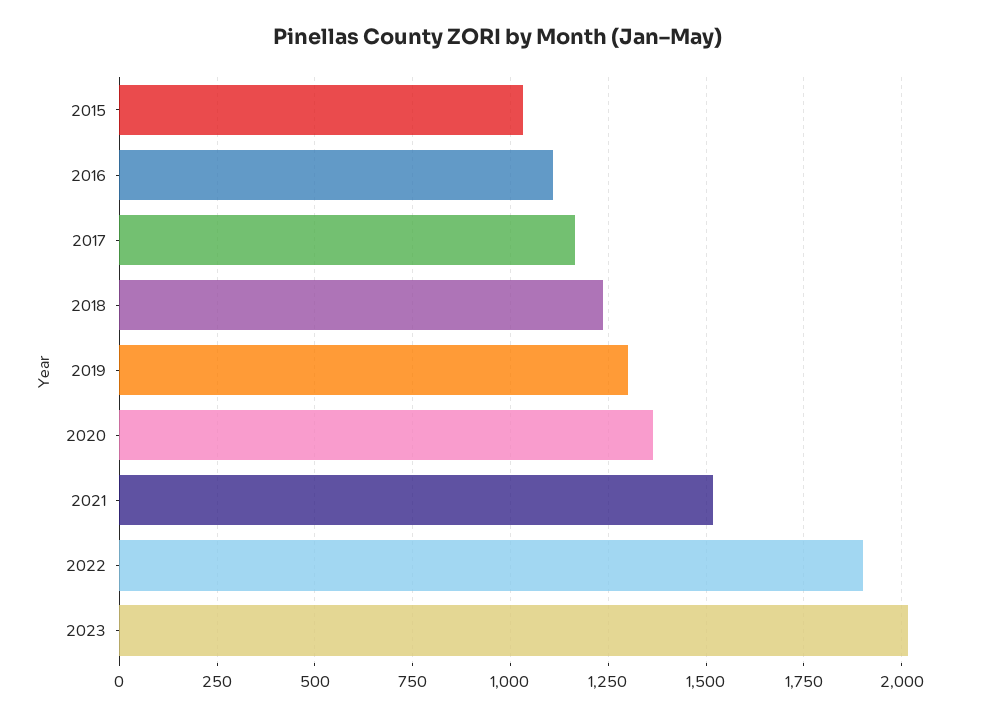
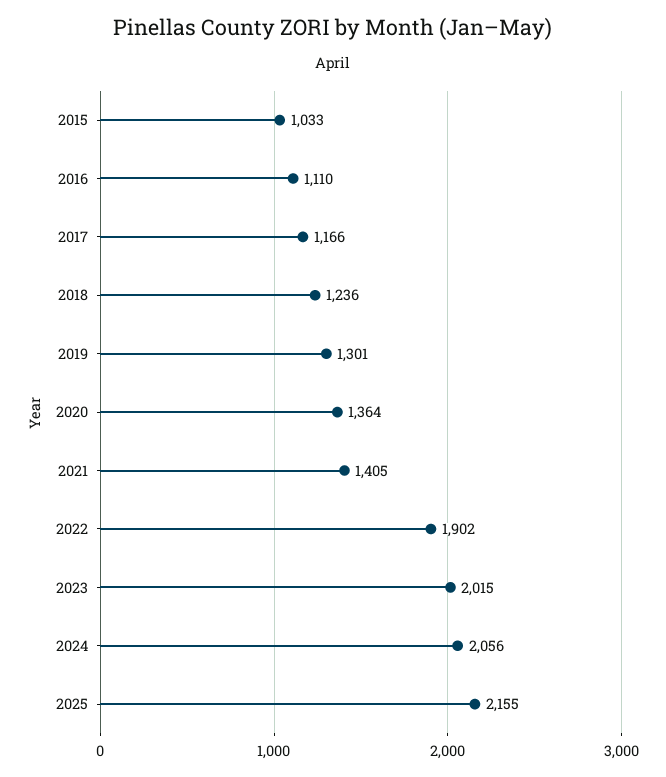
2021: 1525 -> 1405
2024: none -> 2056
2025: none -> 2155

